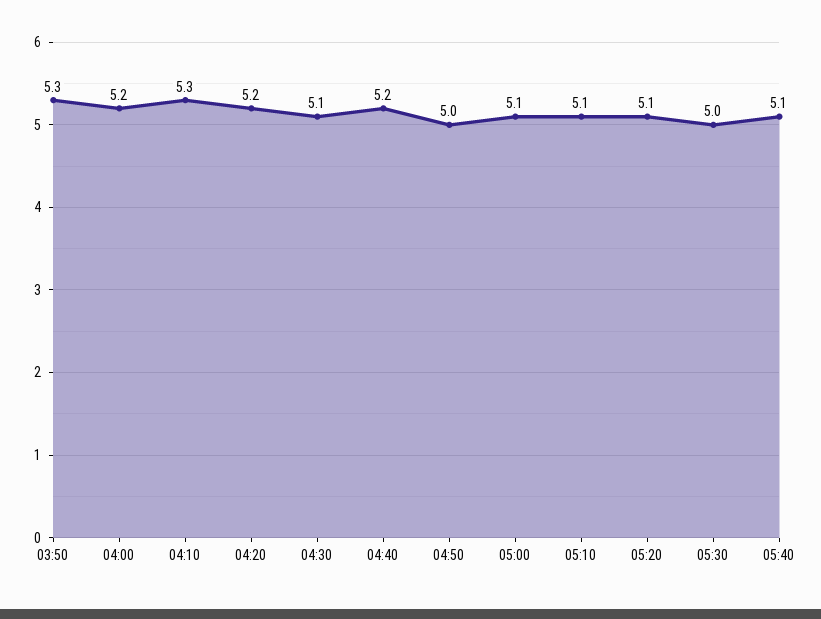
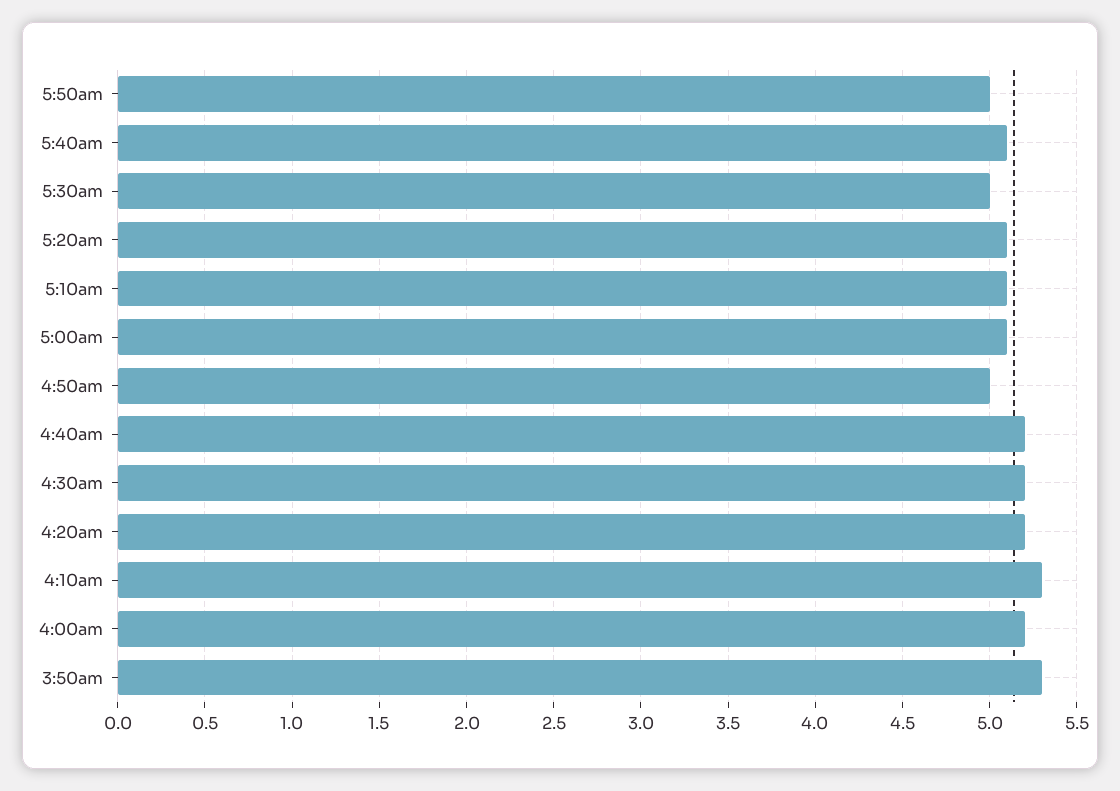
04:30: 5.1 -> 5.2
5:50am: none -> 5

